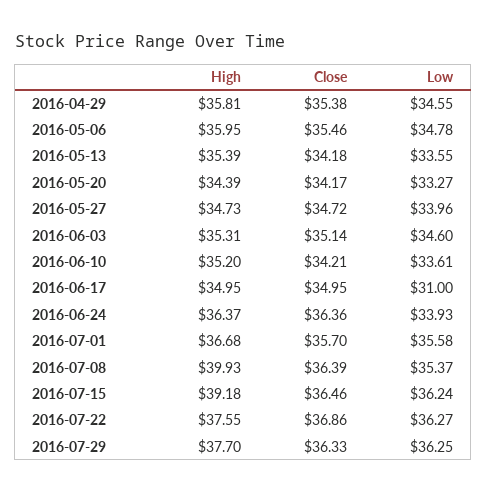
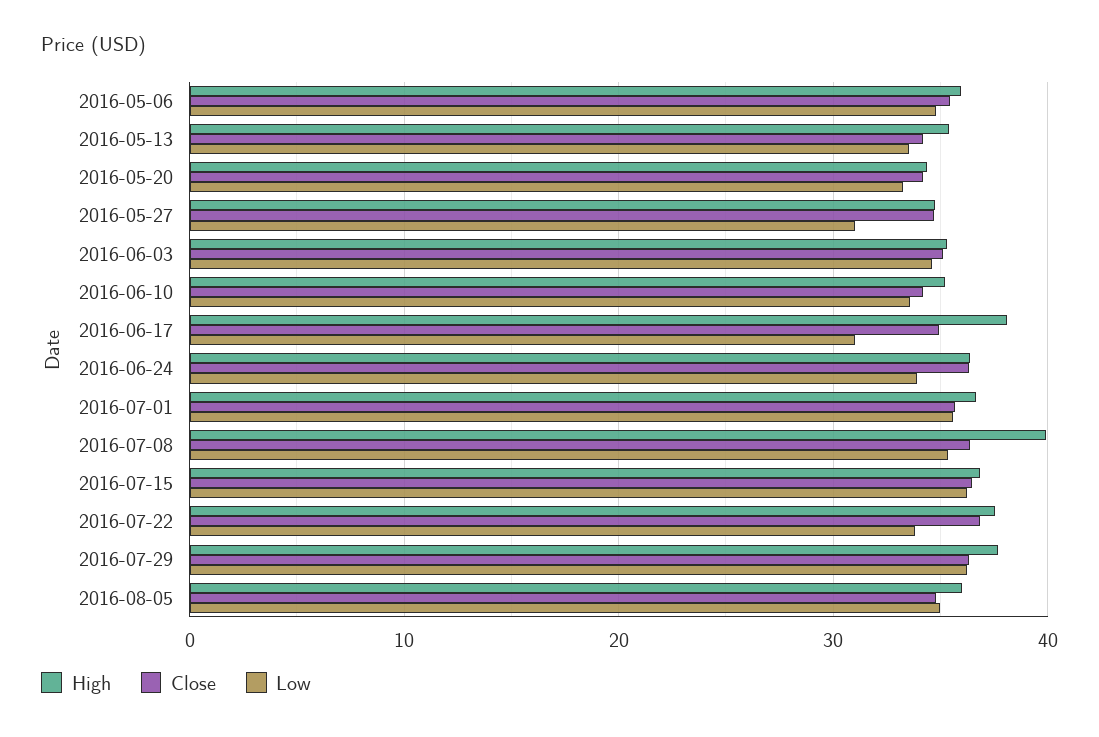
High, 2016-04-29: 35.81 -> none
Close, 2016-04-29: 35.38 -> none
Low, 2016-04-29: 34.55 -> none
Low, 2016-05-27: 33.96 -> 31
High, 2016-06-17: 34.95 -> 38
High, 2016-07-15: 39.18 -> 37
Low, 2016-07-22: 36.27 -> 34
High, 2016-08-05: none -> 36
Close, 2016-08-05: none -> 35
Low, 2016-08-05: none -> 35

